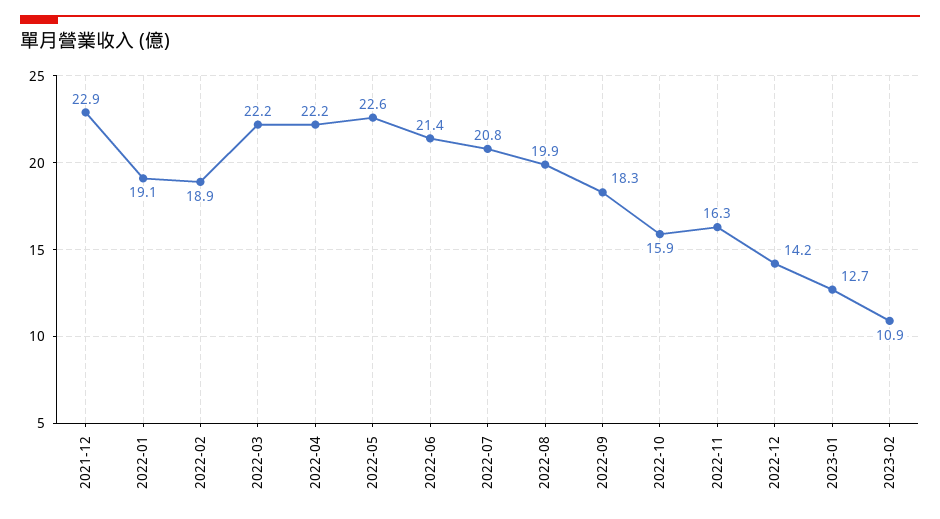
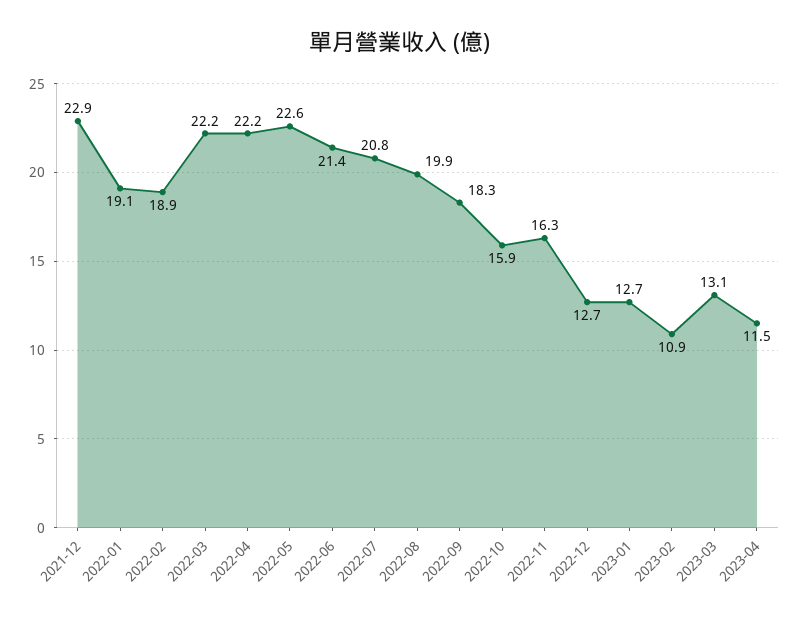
2022-12: 14.2 -> 12.7
2023-03: none -> 13.1
2023-04: none -> 11.5

